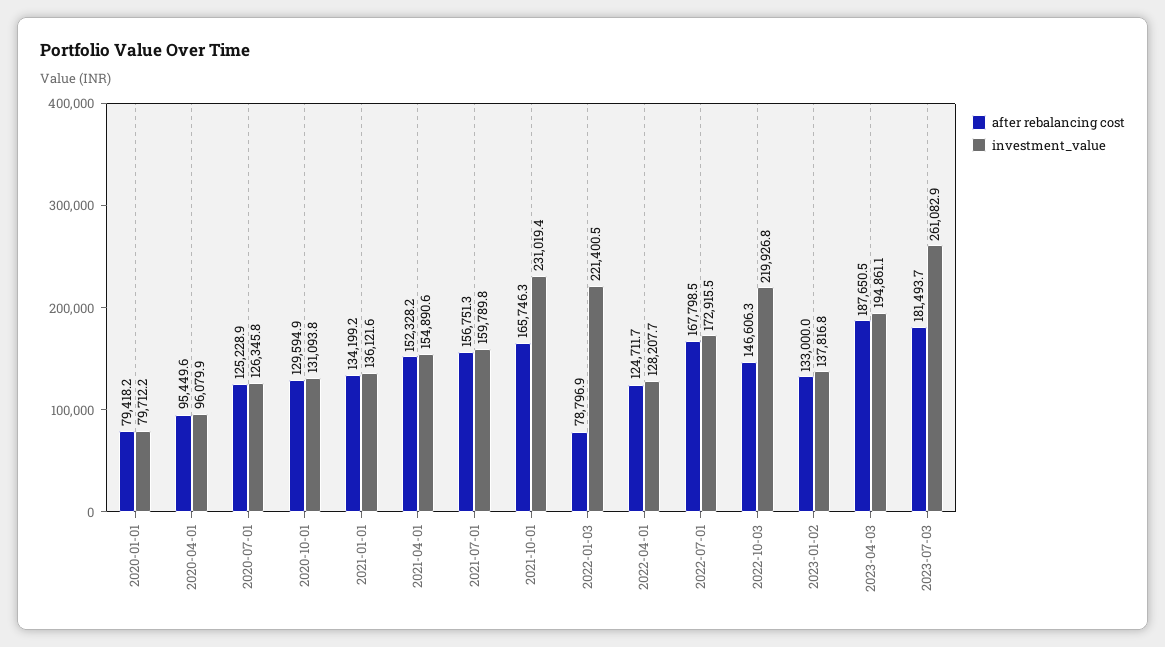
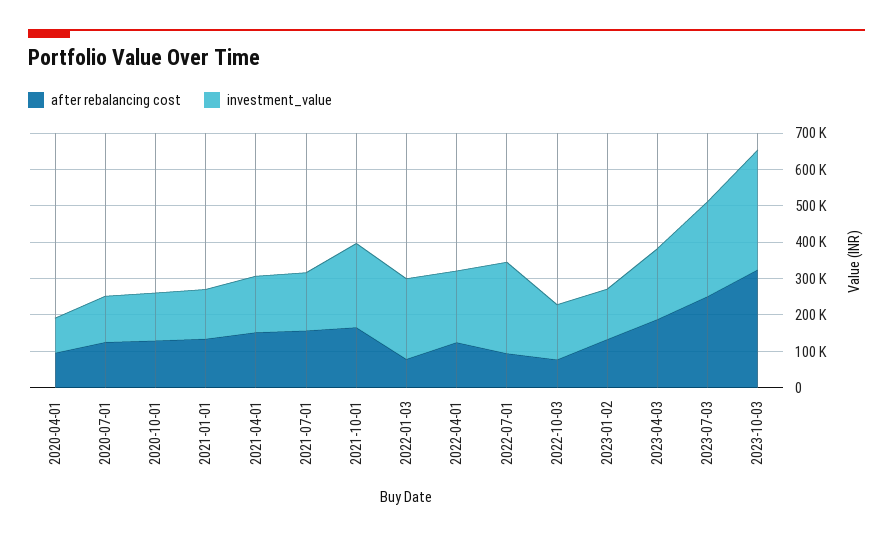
after rebalancing cost, 2020-01-01: 79418.2 -> none
investment_value, 2020-01-01: 79712.2 -> none
investment_value, 2022-04-01: 128207.7 -> 200000
after rebalancing cost, 2022-07-01: 167798.5 -> 100000
investment_value, 2022-07-01: 172915.5 -> 250000
after rebalancing cost, 2022-10-03: 146606.3 -> 75000
investment_value, 2022-10-03: 219926.8 -> 150000
after rebalancing cost, 2023-07-03: 181493.7 -> 250000
after rebalancing cost, 2023-10-03: none -> 325000
investment_value, 2023-10-03: none -> 325000

